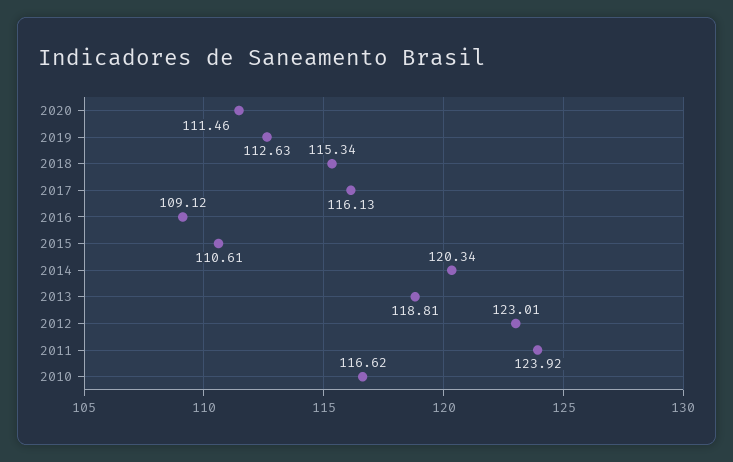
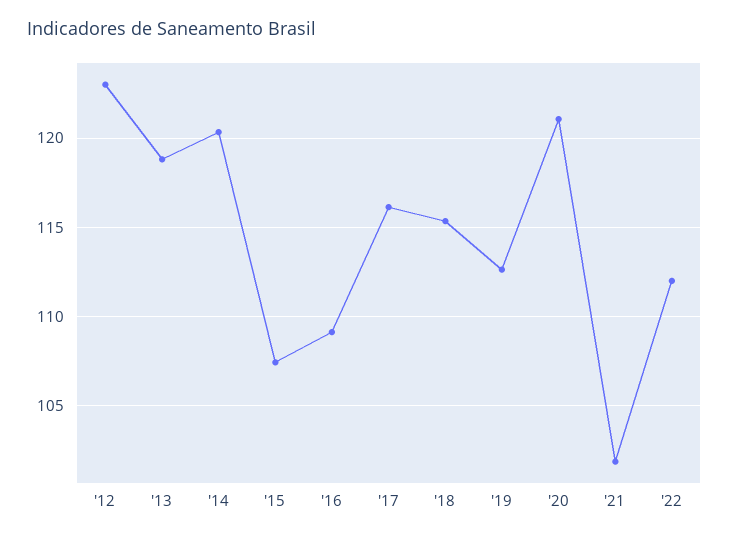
2020: 111.46 -> 121
2015: 110.61 -> 107.5
2011: 123.92 -> none
2010: 116.62 -> none
'21: none -> 102
'22: none -> 112

